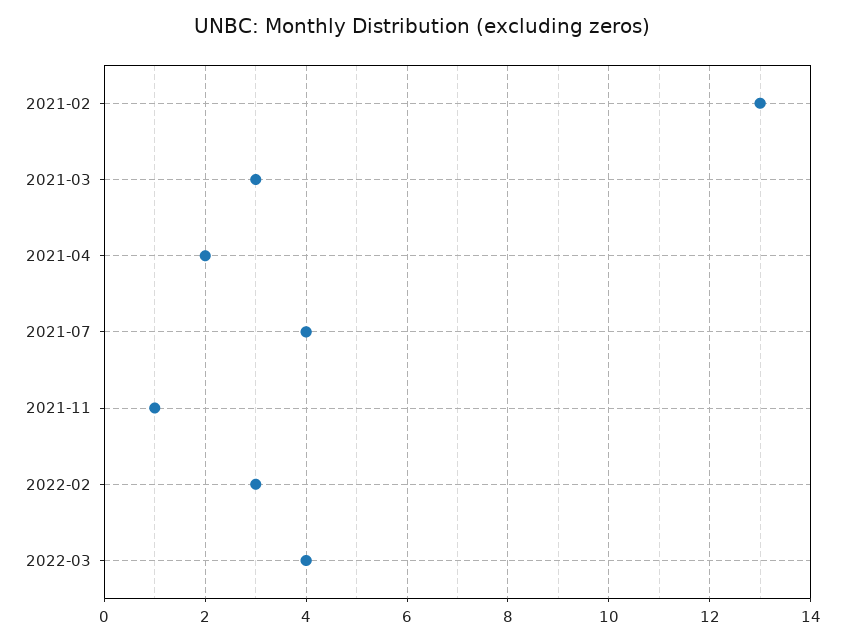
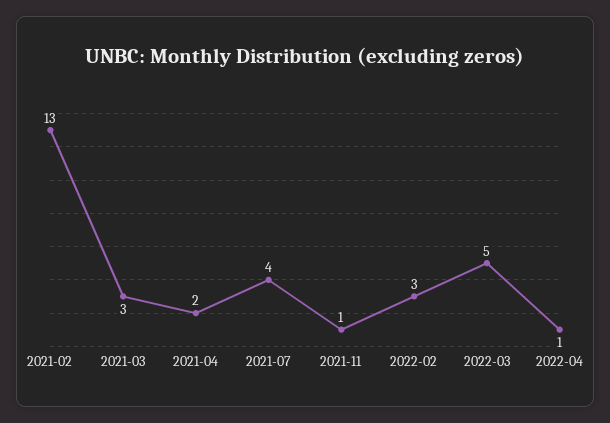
2022-03: 4 -> 5
2022-04: none -> 1

